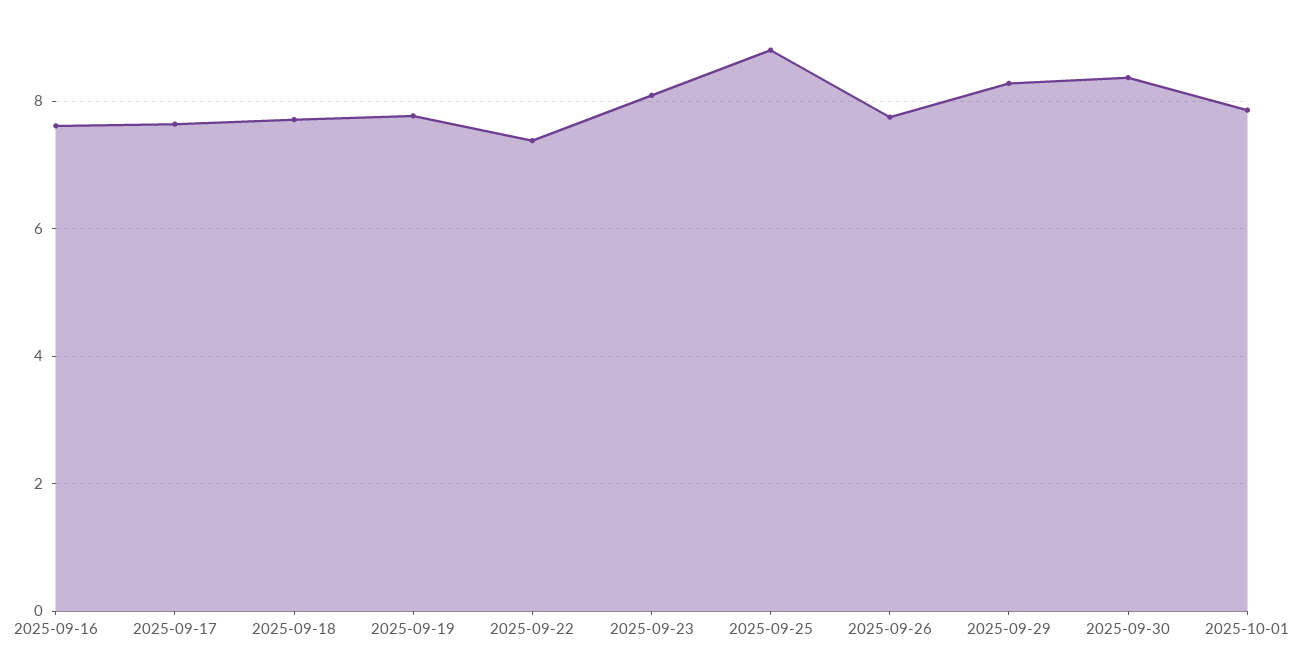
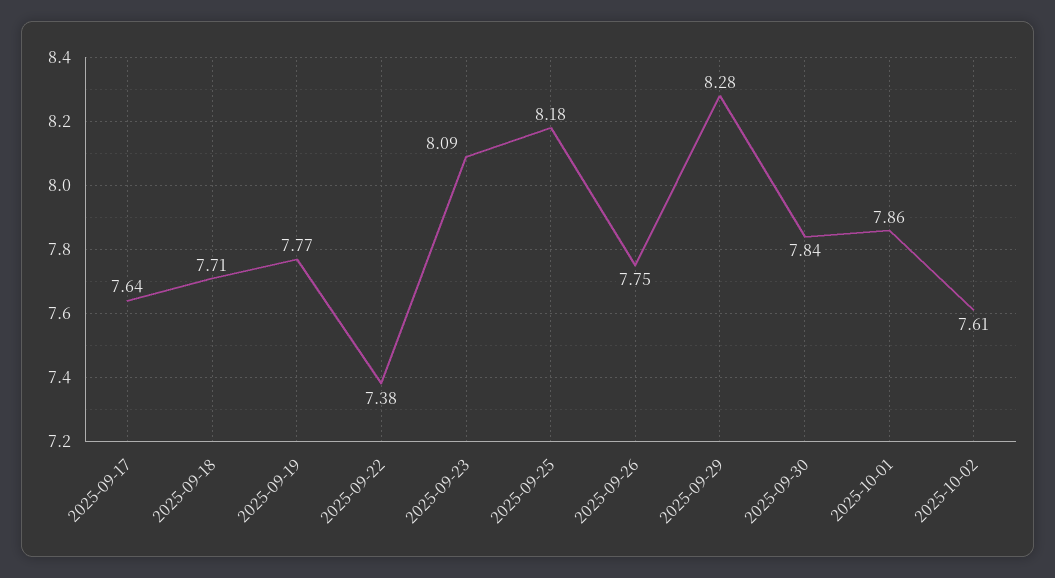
2025-09-16: 7.6 -> none
2025-09-25: 8.8 -> 8.18
2025-09-30: 8.4 -> 7.84
2025-10-02: none -> 7.61

